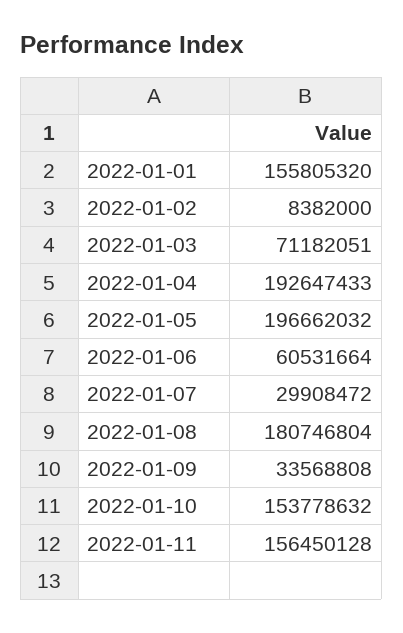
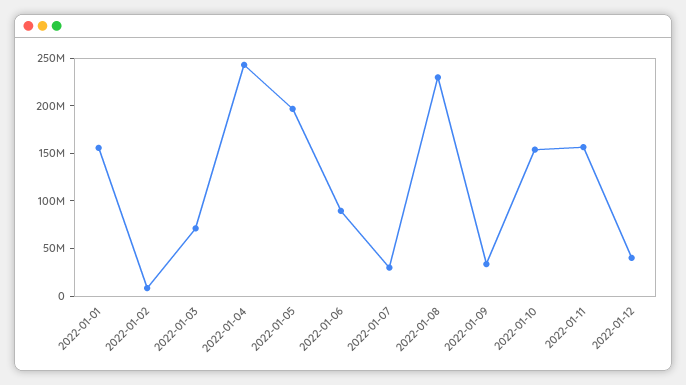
2022-01-04: 192647433 -> 240000000
2022-01-06: 60531664 -> 90000000
2022-01-08: 180746804 -> 230000000
2022-01-12: none -> 40000000

